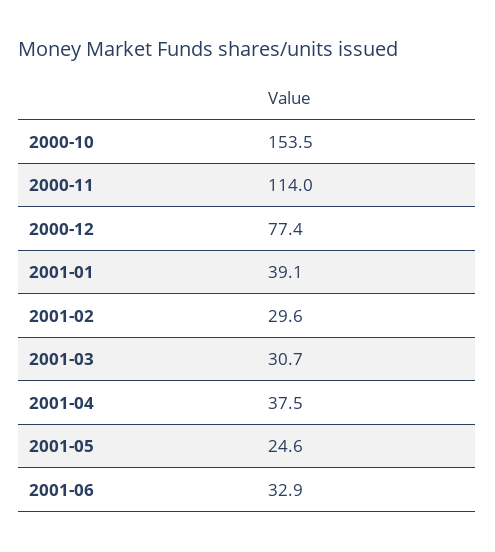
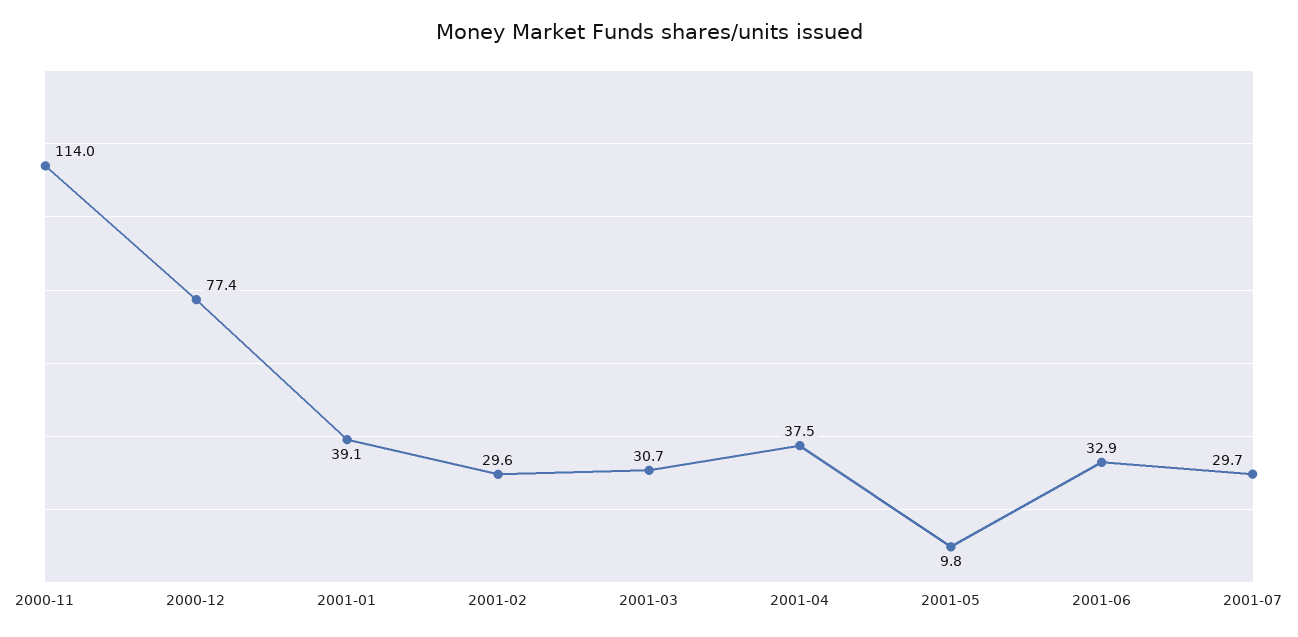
2000-10: 153.5 -> none
2001-05: 24.6 -> 9.8
2001-07: none -> 29.7

